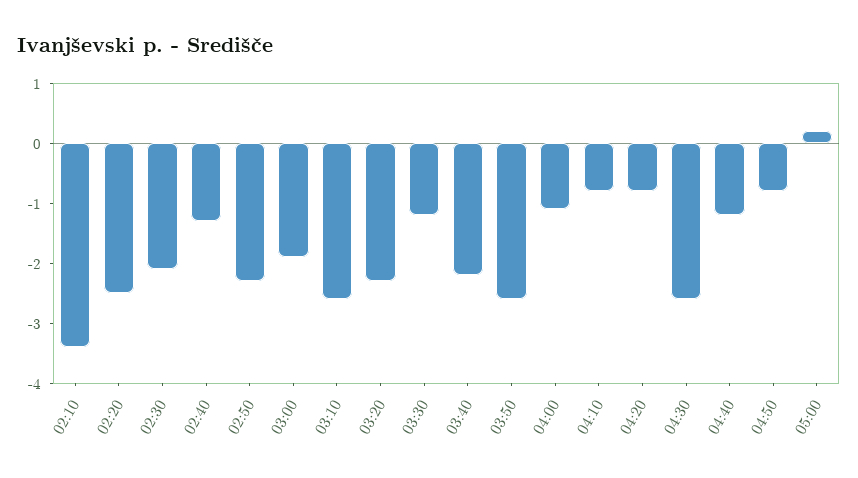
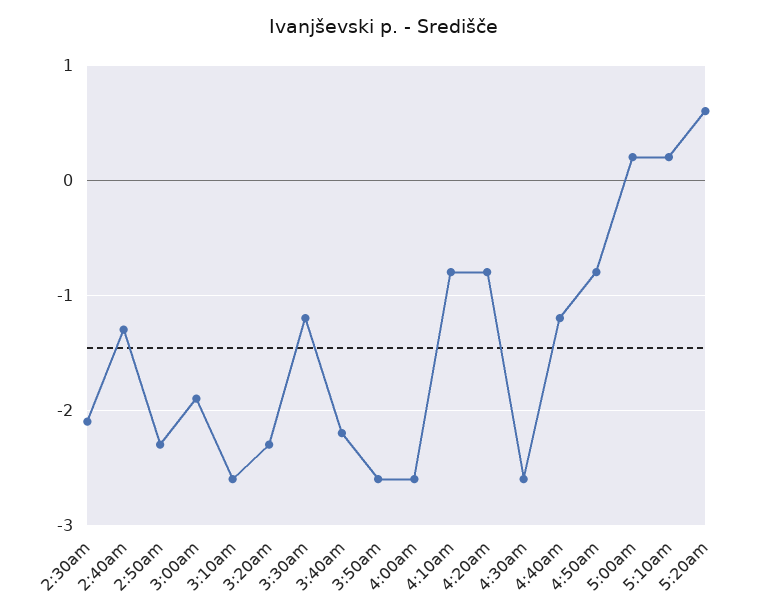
02:10: -3.5 -> none
02:20: -2.5 -> none
04:00: -1 -> -2.6
5:10am: none -> 0.2
5:20am: none -> 0.6

